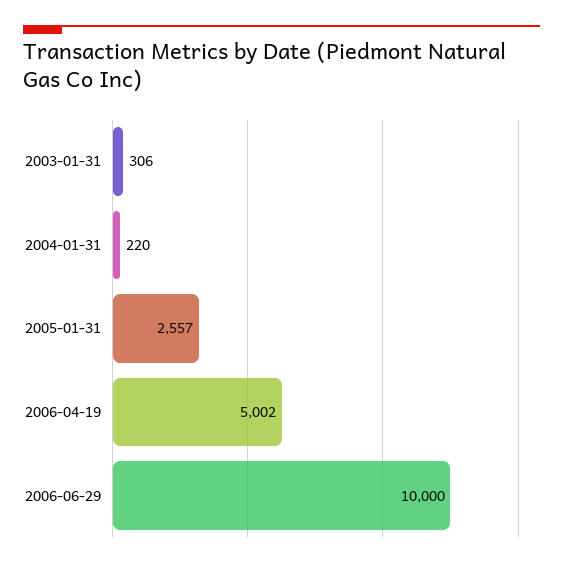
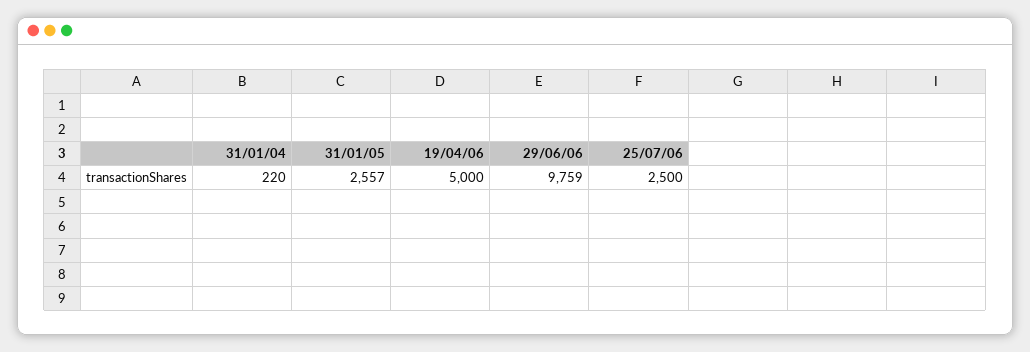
2003-01-31: 306 -> none
2006-04-19: 5002 -> 5000
2006-06-29: 10000 -> 9759
25/07/06: none -> 2500

